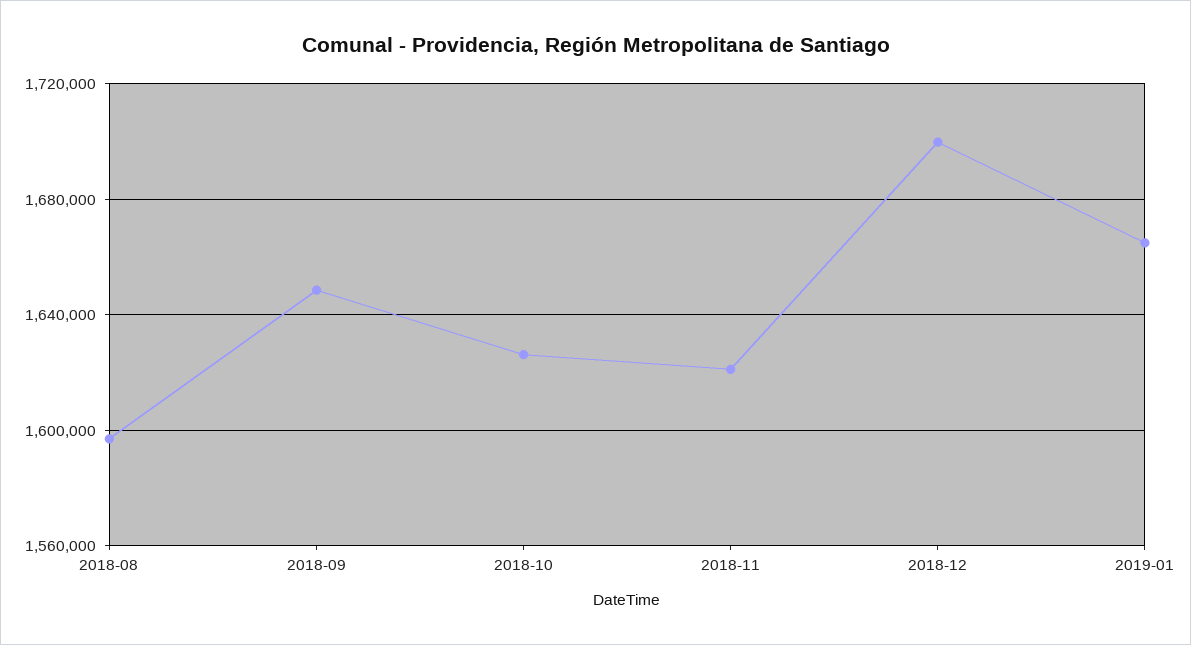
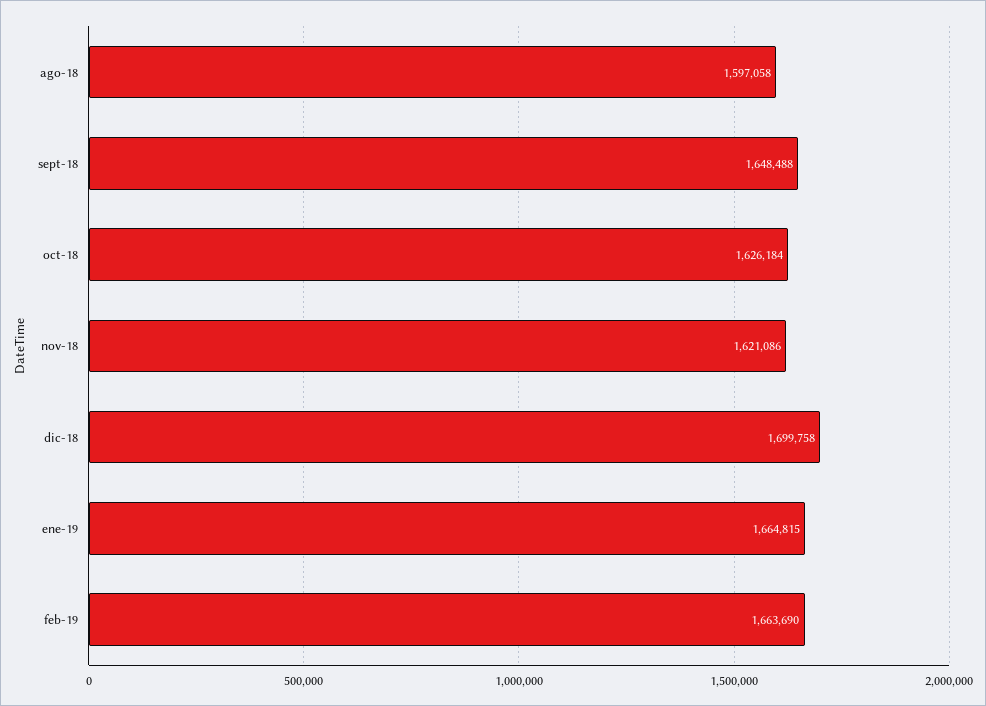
feb-19: none -> 1663690

